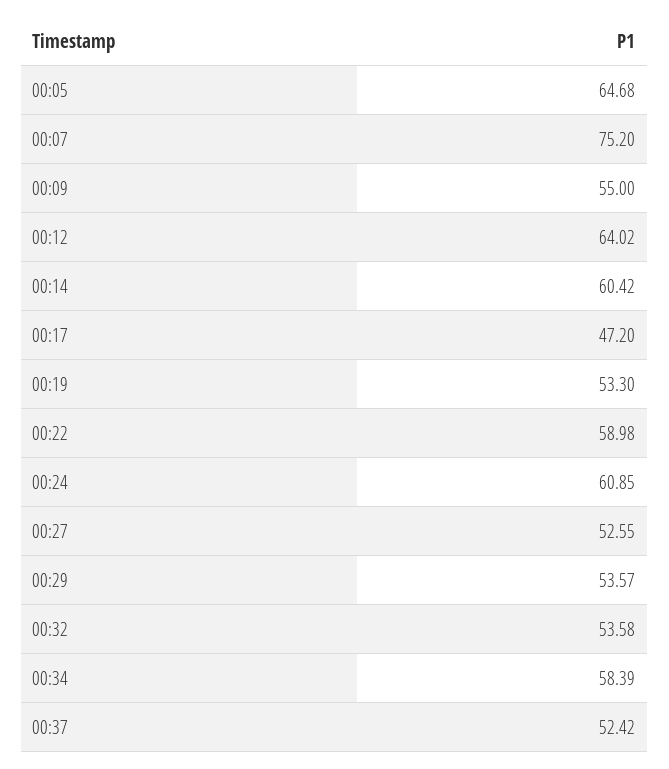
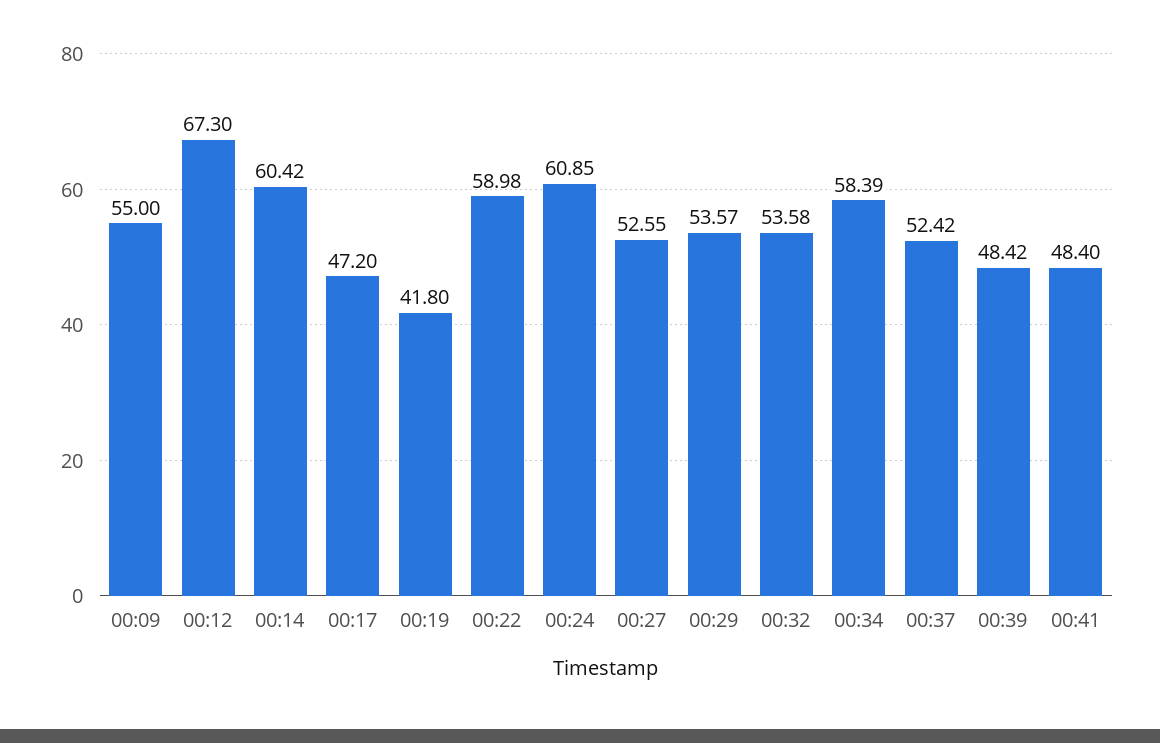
00:05: 64.68 -> none
00:07: 75.2 -> none
00:12: 64.02 -> 67.3
00:19: 53.3 -> 41.8
00:39: none -> 48.42
00:41: none -> 48.4

